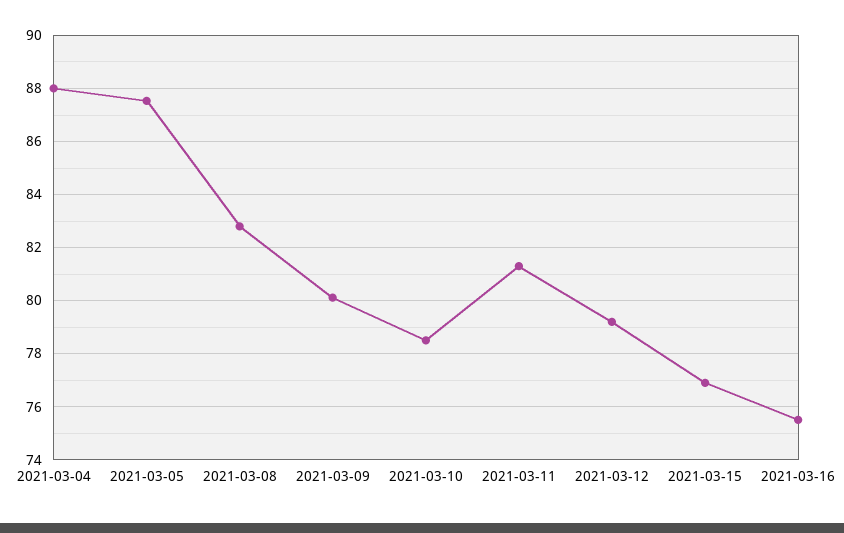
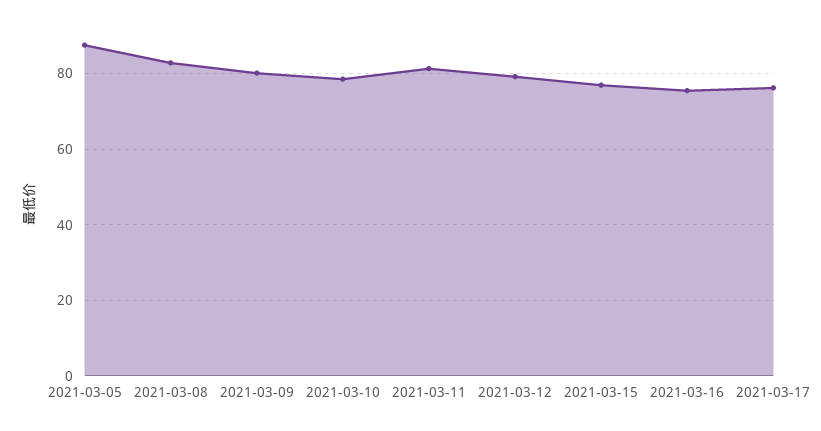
2021-03-04: 88 -> none
2021-03-17: none -> 76

